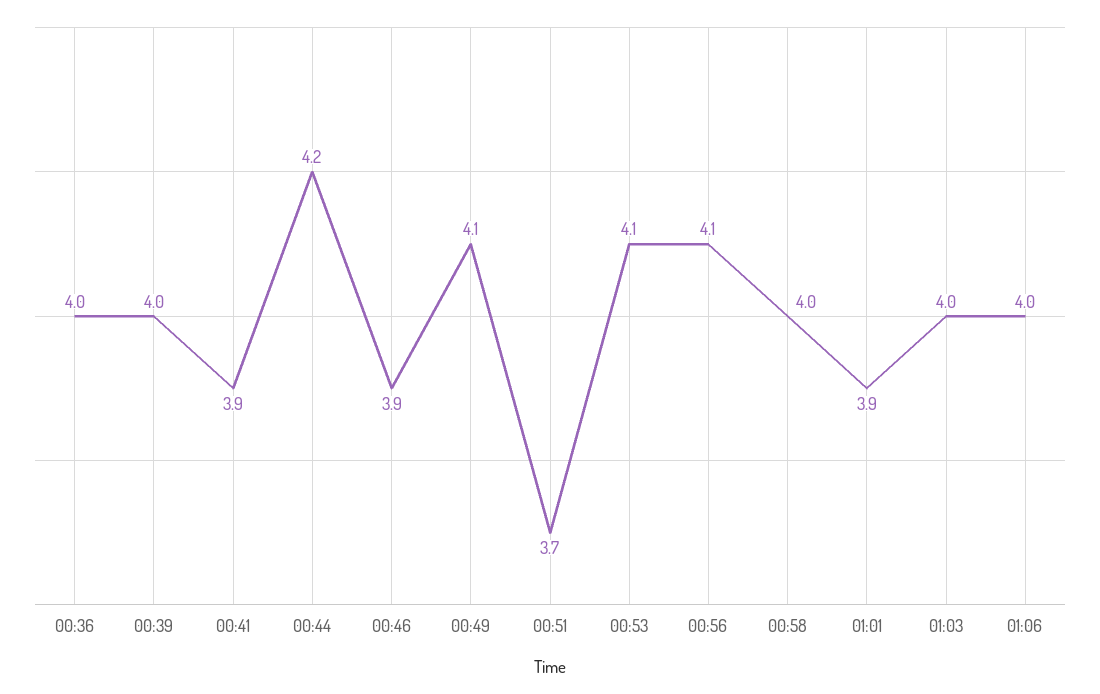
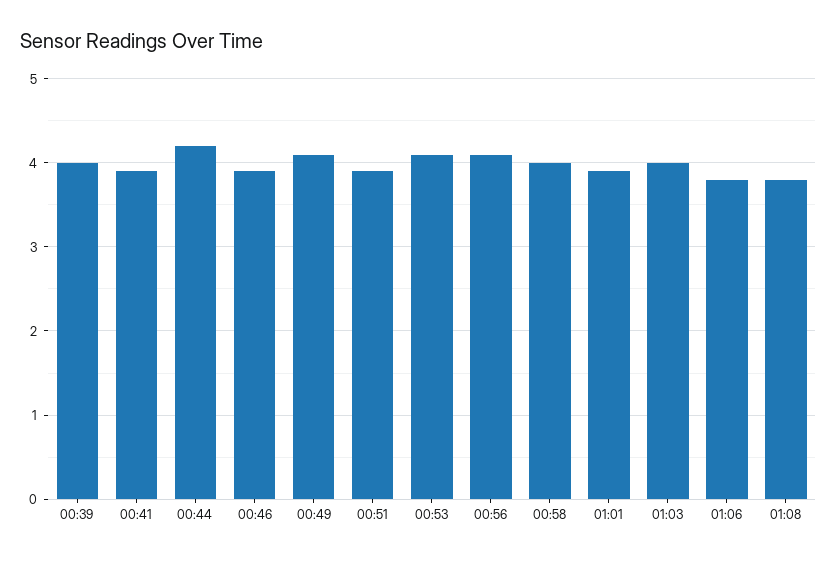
00:36: 4 -> none
00:51: 3.7 -> 3.9
01:06: 4 -> 3.8
01:08: none -> 3.8

